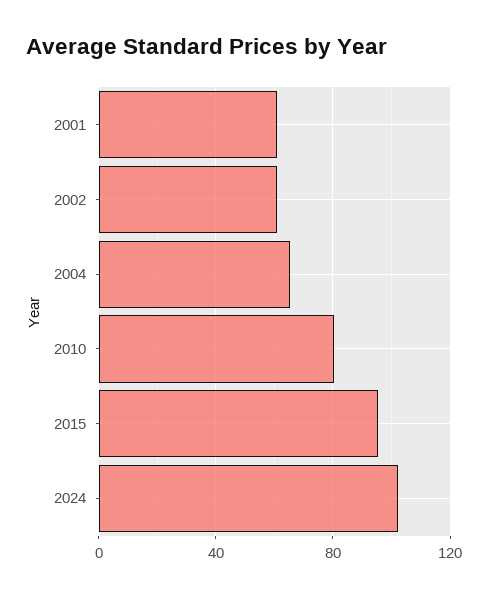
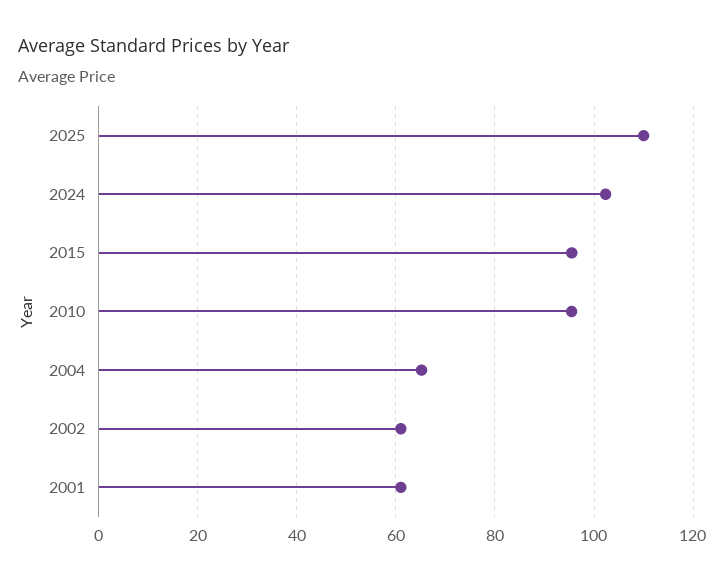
2010: 80 -> 96
2025: none -> 110

